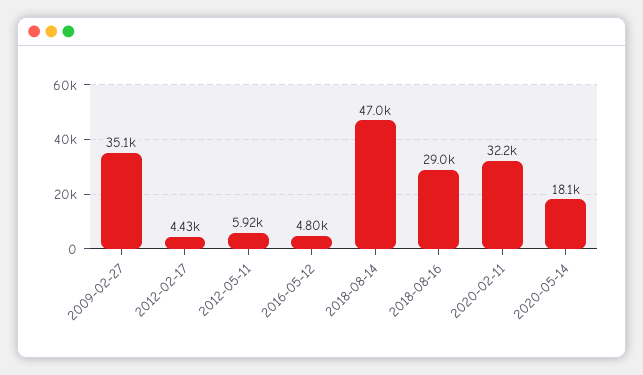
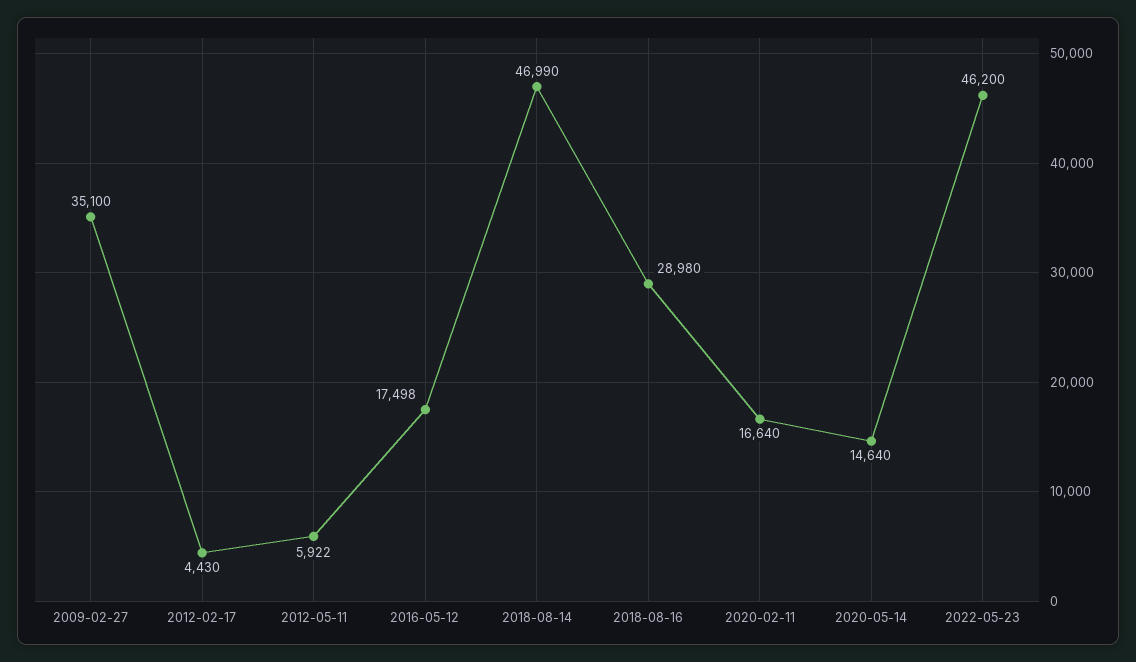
2016-05-12: 4800 -> 17498
2020-02-11: 32200 -> 16640
2020-05-14: 18100 -> 14640
2022-05-23: none -> 46200

